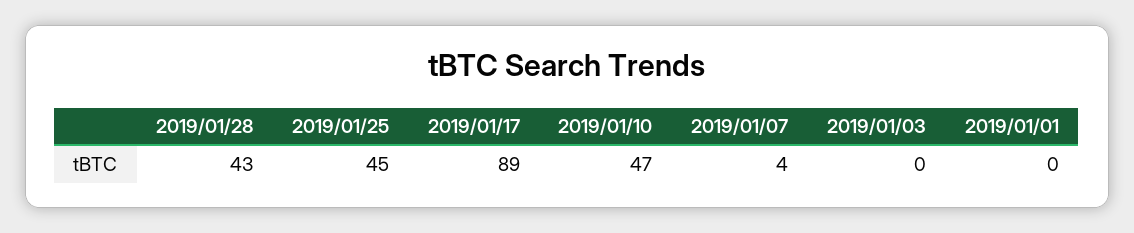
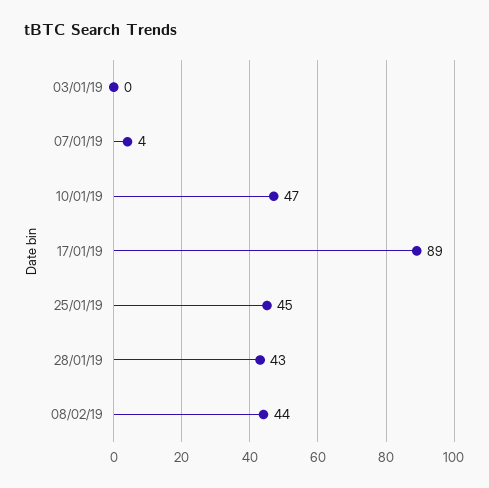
2019/01/01: 0 -> none
08/02/19: none -> 44

